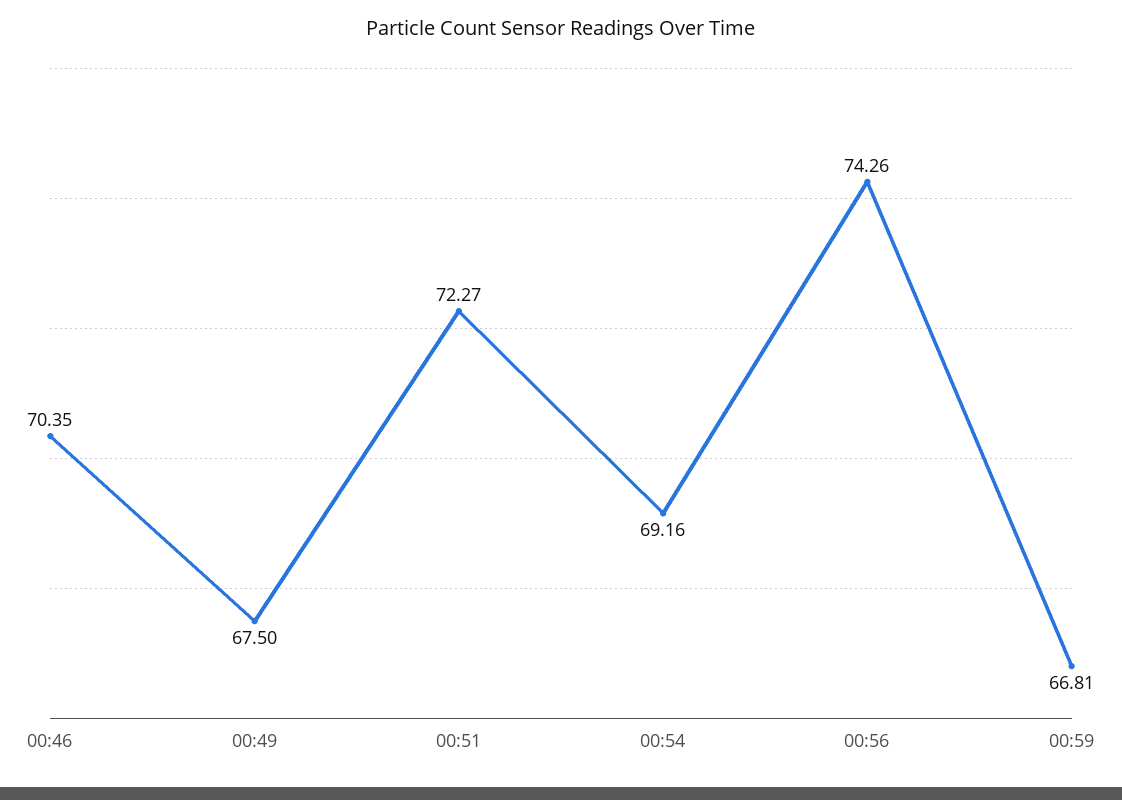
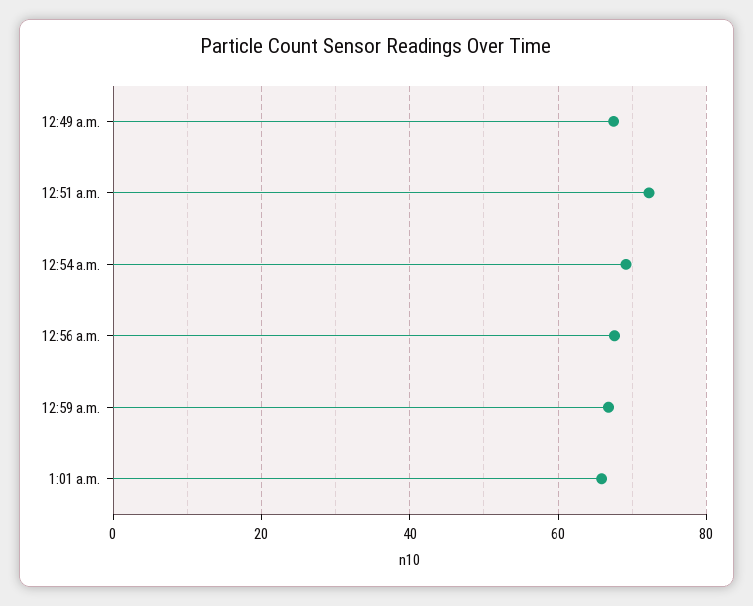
00:46: 70.35 -> none
00:56: 74.26 -> 68
1:01 a.m.: none -> 66

